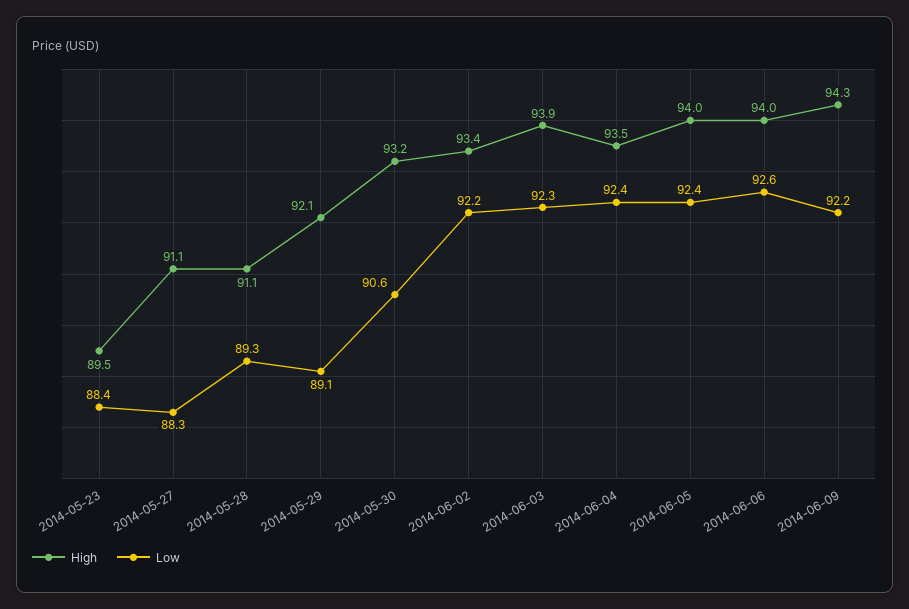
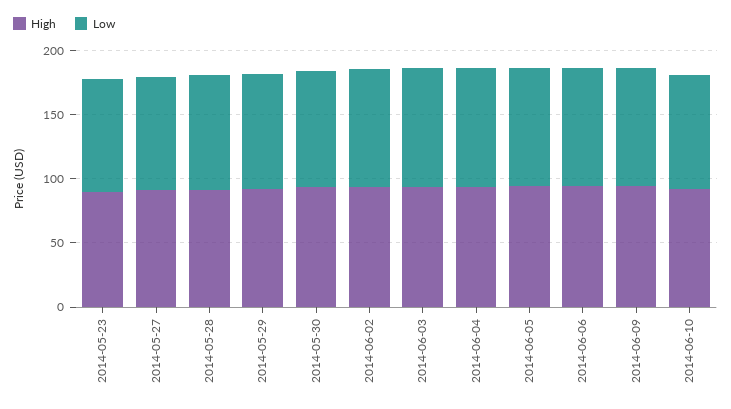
High, 2014-06-10: none -> 90
Low, 2014-06-10: none -> 90

